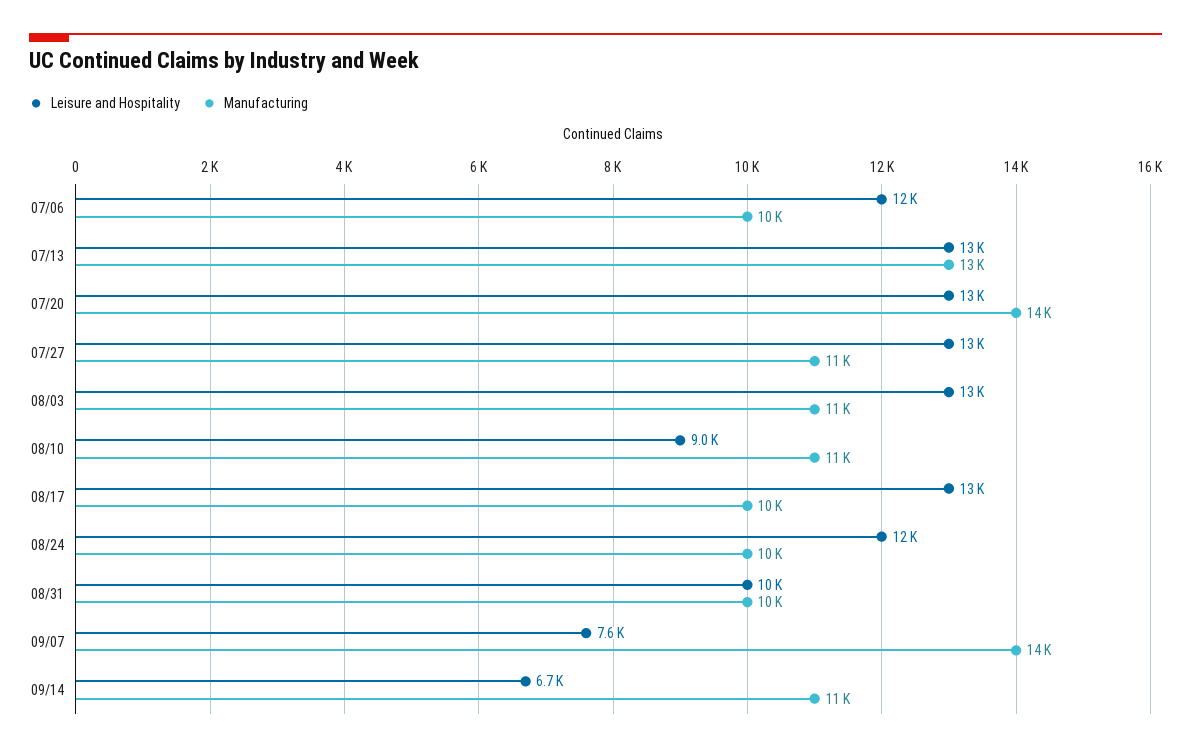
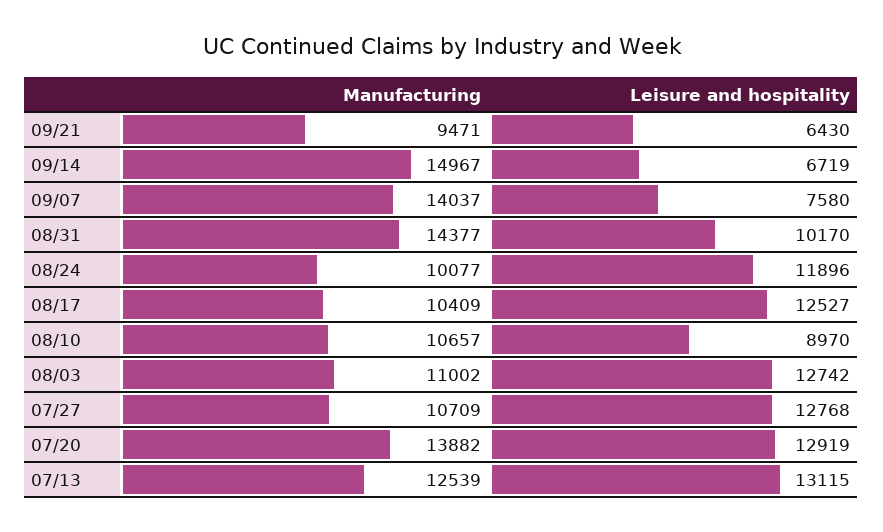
Leisure and Hospitality, 07/06: 12000 -> none
Manufacturing, 07/06: 10000 -> none
Manufacturing, 08/31: 10000 -> 14377
Manufacturing, 09/14: 11000 -> 14967
Manufacturing, 09/21: none -> 9471
Leisure and Hospitality, 09/21: none -> 6430

